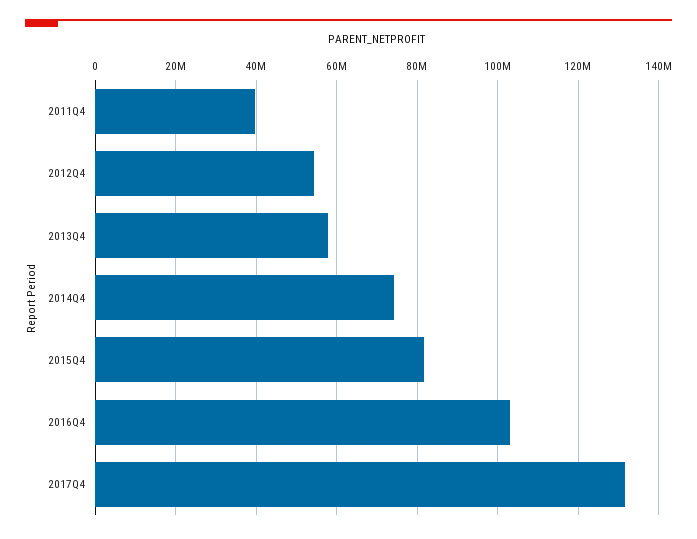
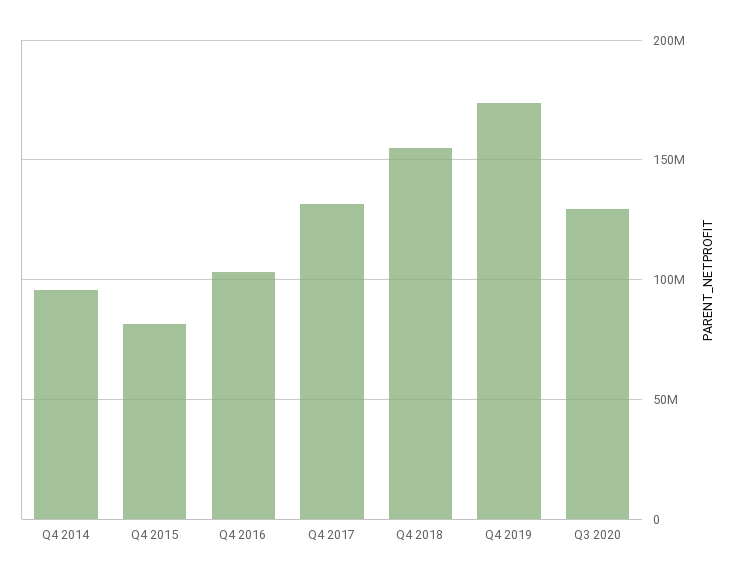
2011Q4: 40000000 -> none
2012Q4: 54000000 -> none
2013Q4: 58000000 -> none
2014Q4: 74000000 -> 95000000
Q4 2018: none -> 155000000
Q4 2019: none -> 175000000
Q3 2020: none -> 130000000

